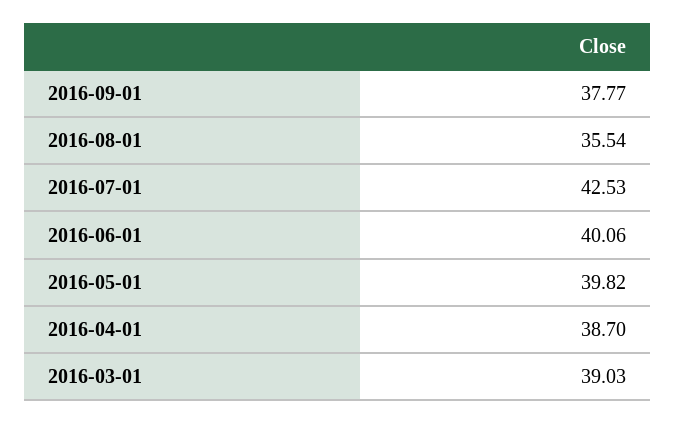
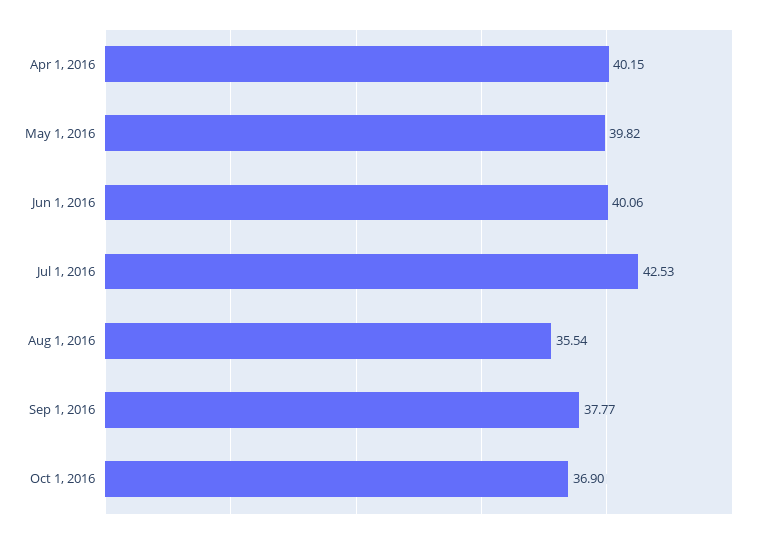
2016-04-01: 38.7 -> 40.15
2016-03-01: 39.03 -> none
Oct 1, 2016: none -> 36.9

